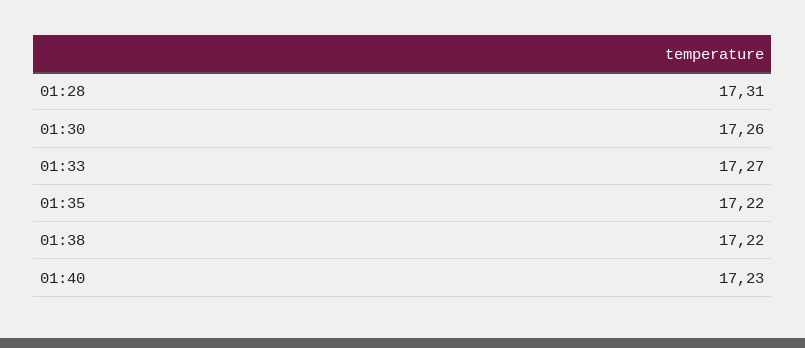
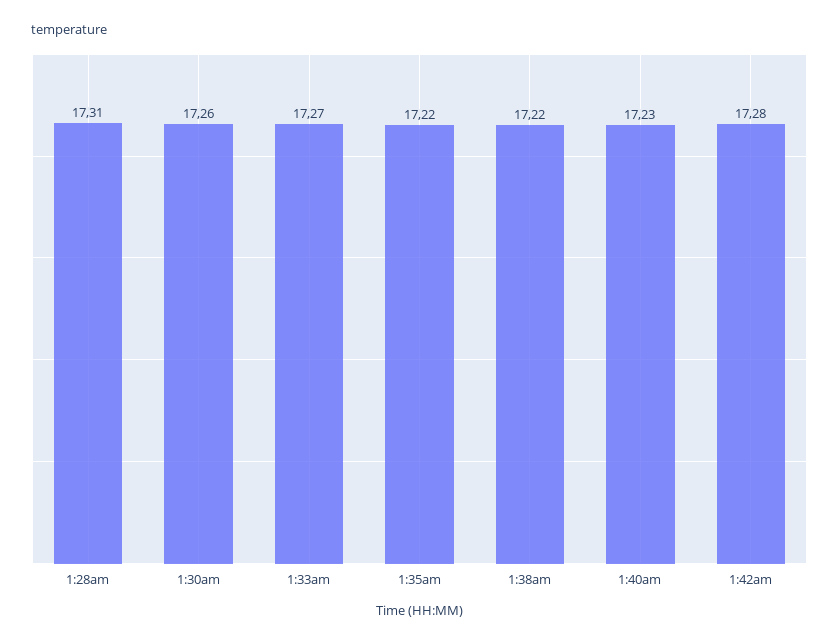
1:42am: none -> 17.28

